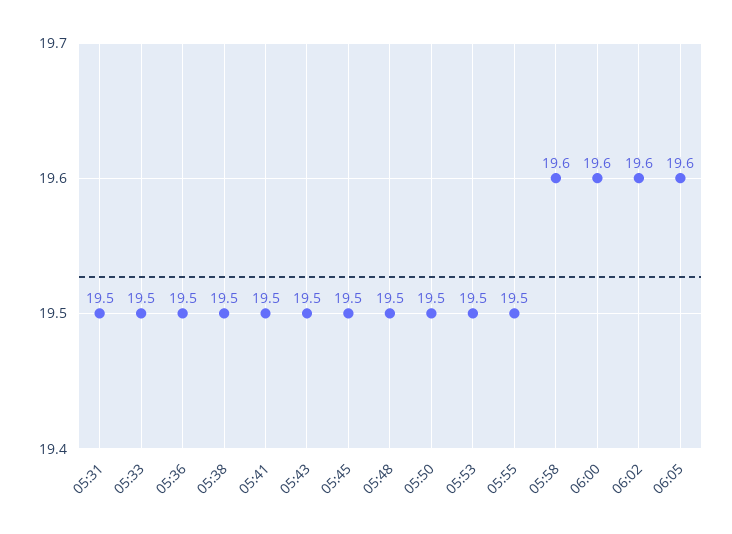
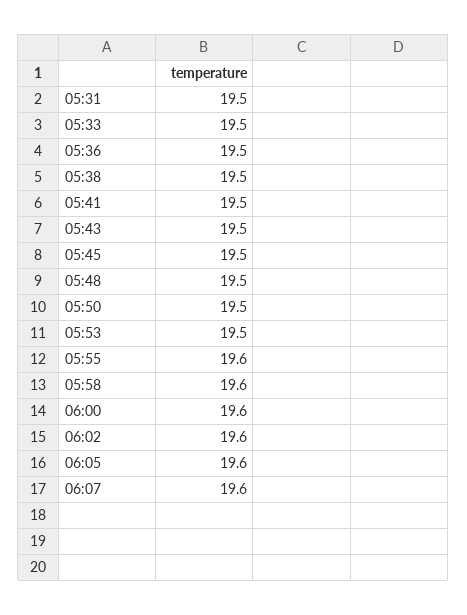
05:55: 19.5 -> 19.6
06:07: none -> 19.6

